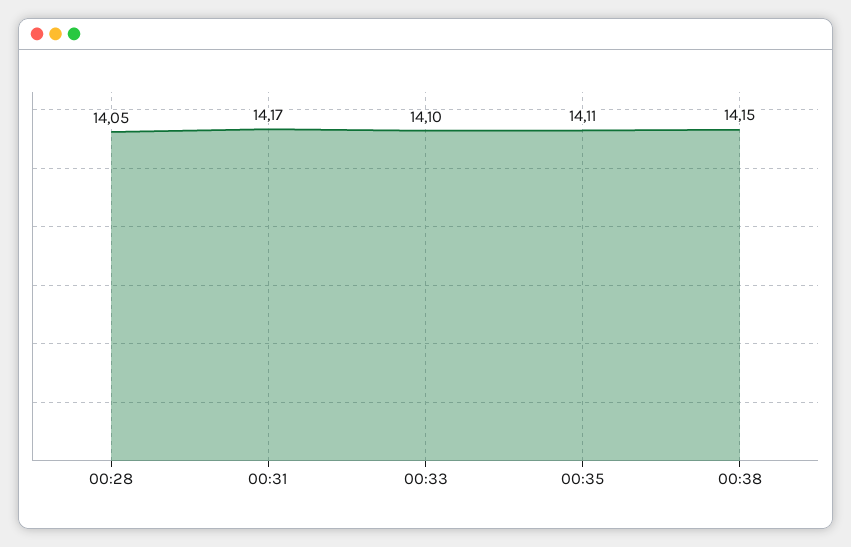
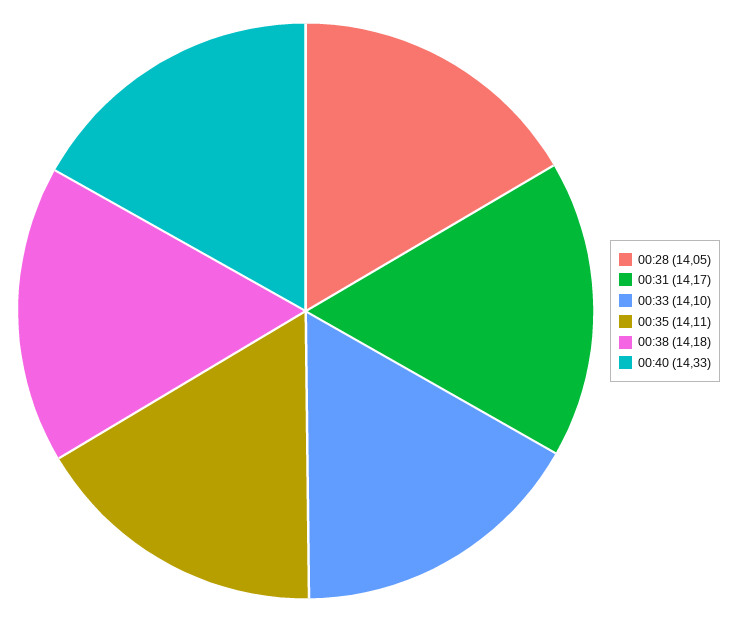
00:38: 14.15 -> 14.18
00:40: none -> 14.33

